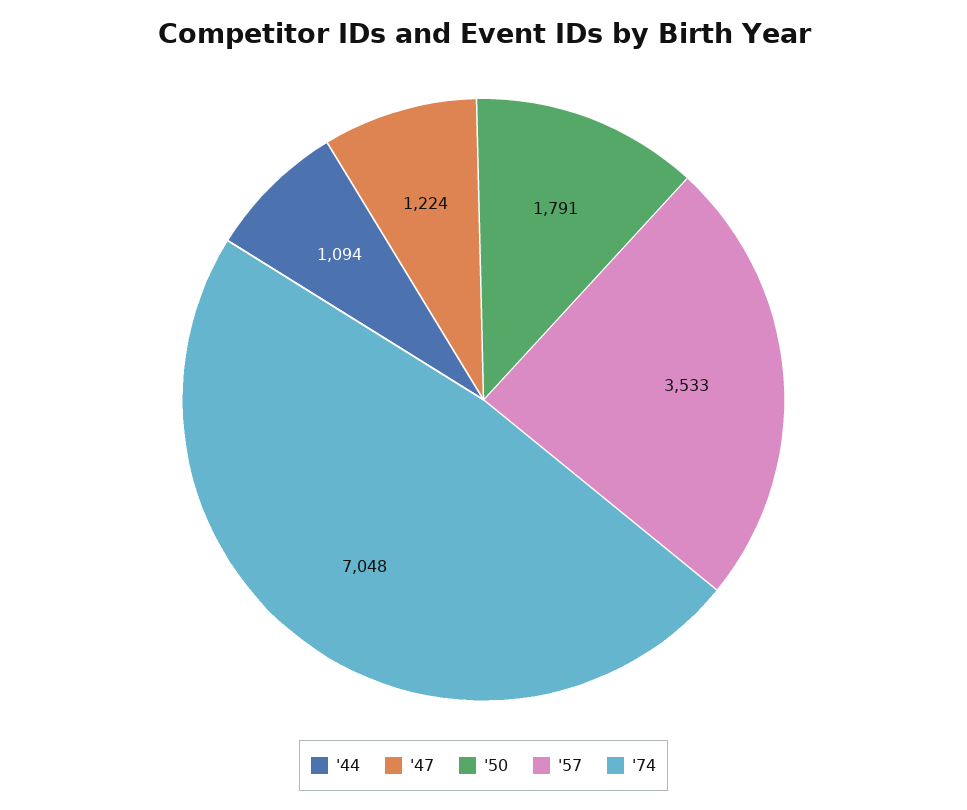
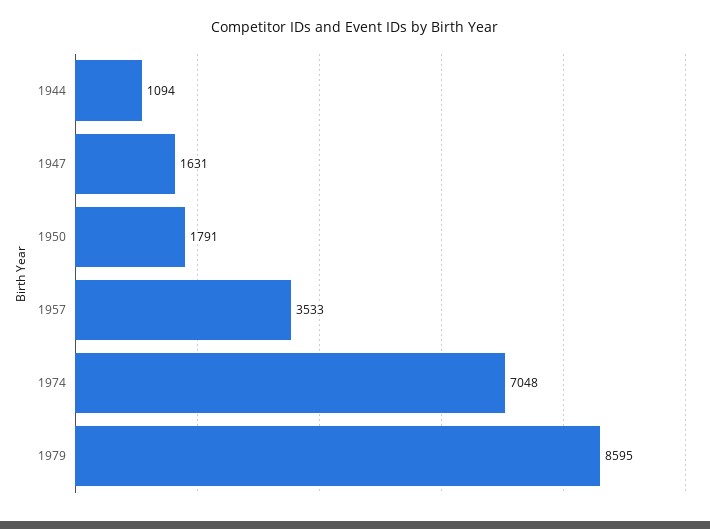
'47: 1224 -> 1631
1979: none -> 8595

